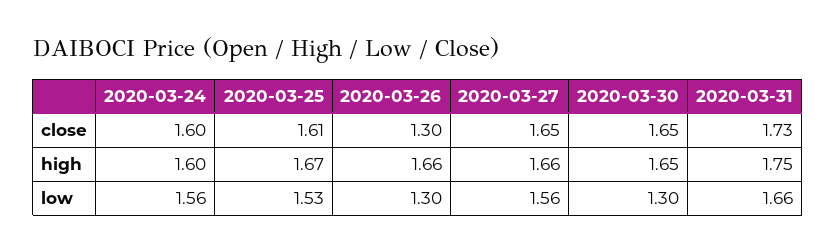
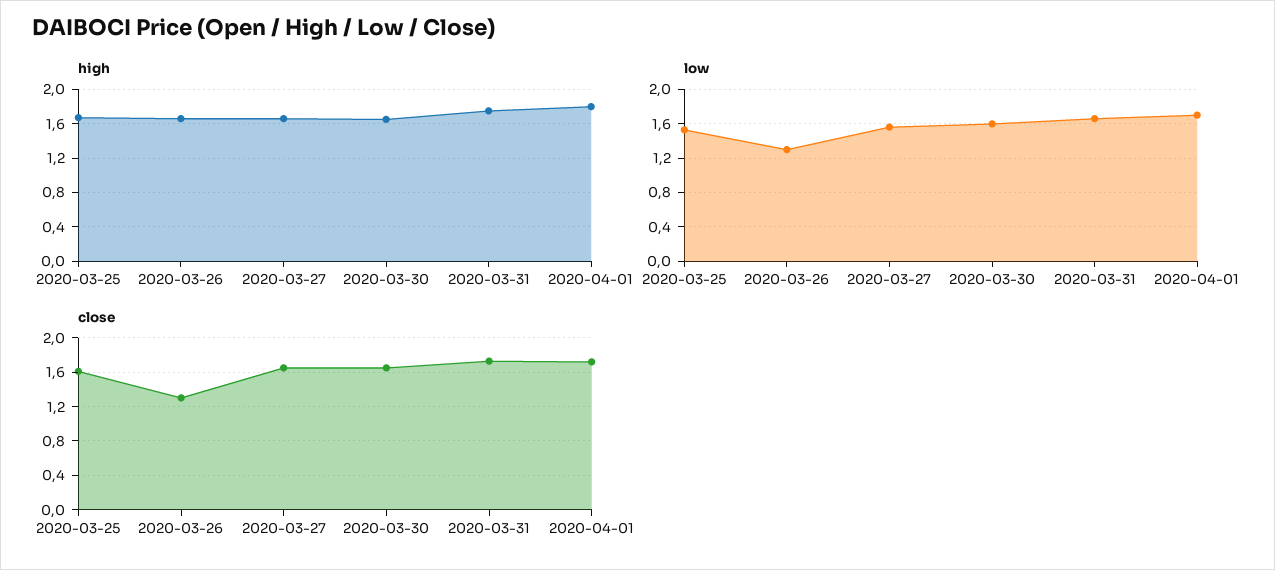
close, 2020-03-24: 1.6 -> none
high, 2020-03-24: 1.6 -> none
low, 2020-03-24: 1.56 -> none
low, 2020-03-30: 1.3 -> 1.6
high, 2020-04-01: none -> 1.8
low, 2020-04-01: none -> 1.7
close, 2020-04-01: none -> 1.7

